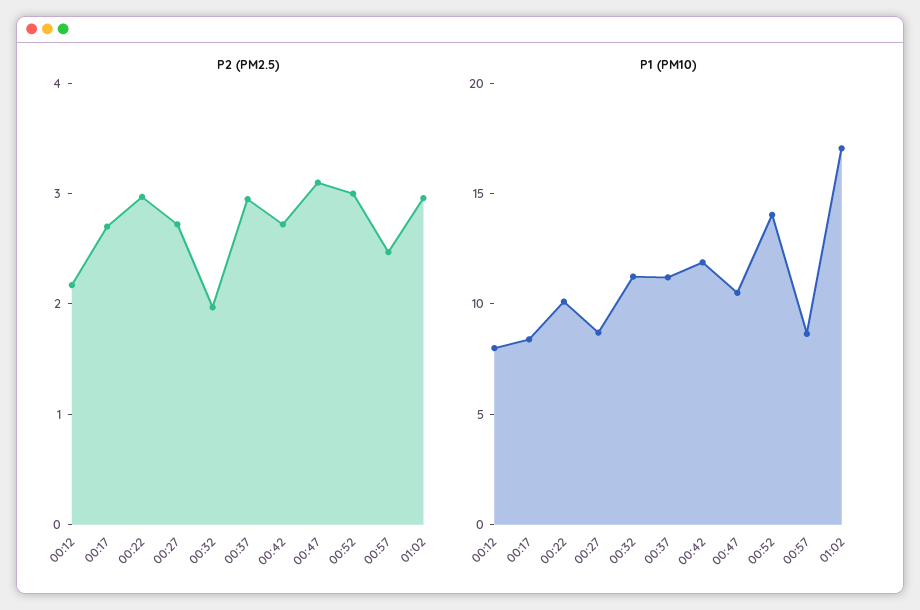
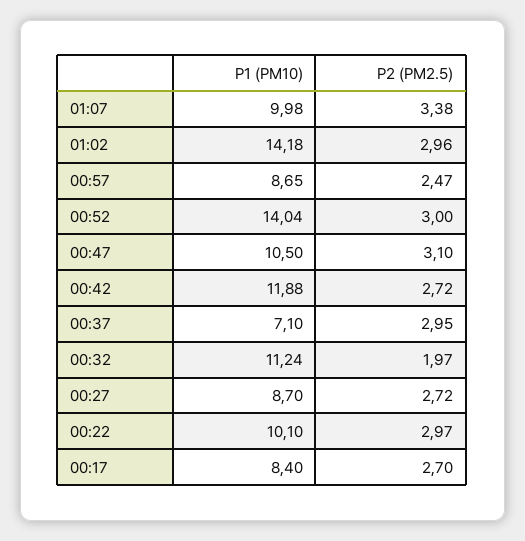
P2 (PM2.5), 00:12: 2.2 -> none
P1 (PM10), 00:12: 8 -> none
P1 (PM10), 00:37: 11 -> 7.1
P1 (PM10), 01:02: 17 -> 14.18
P1 (PM10), 01:07: none -> 9.98
P2 (PM2.5), 01:07: none -> 3.38

